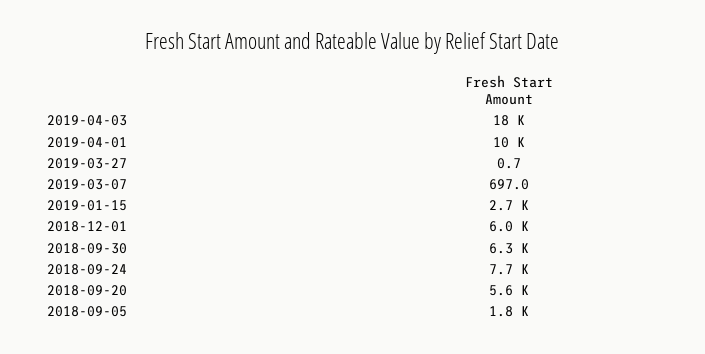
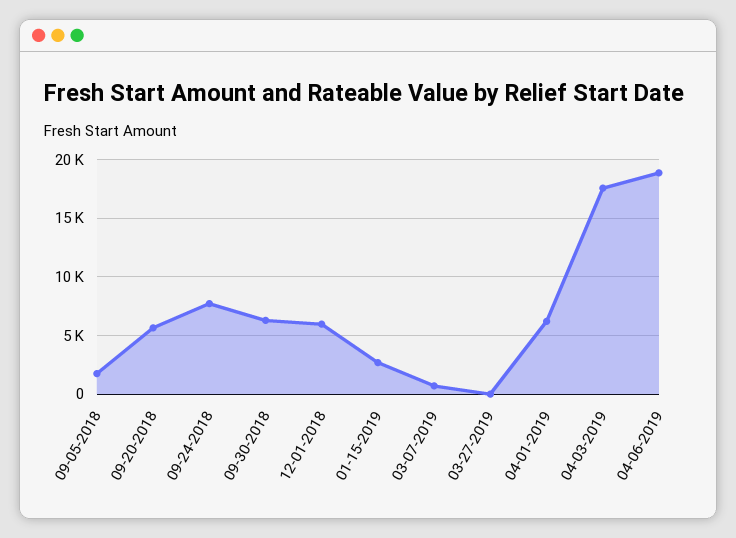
2019-04-01: 10000 -> 6000
04-06-2019: none -> 19000

